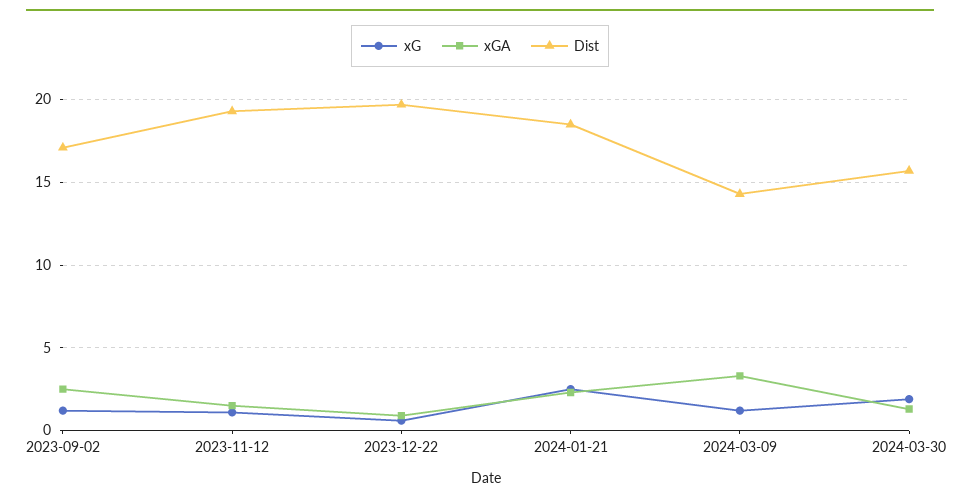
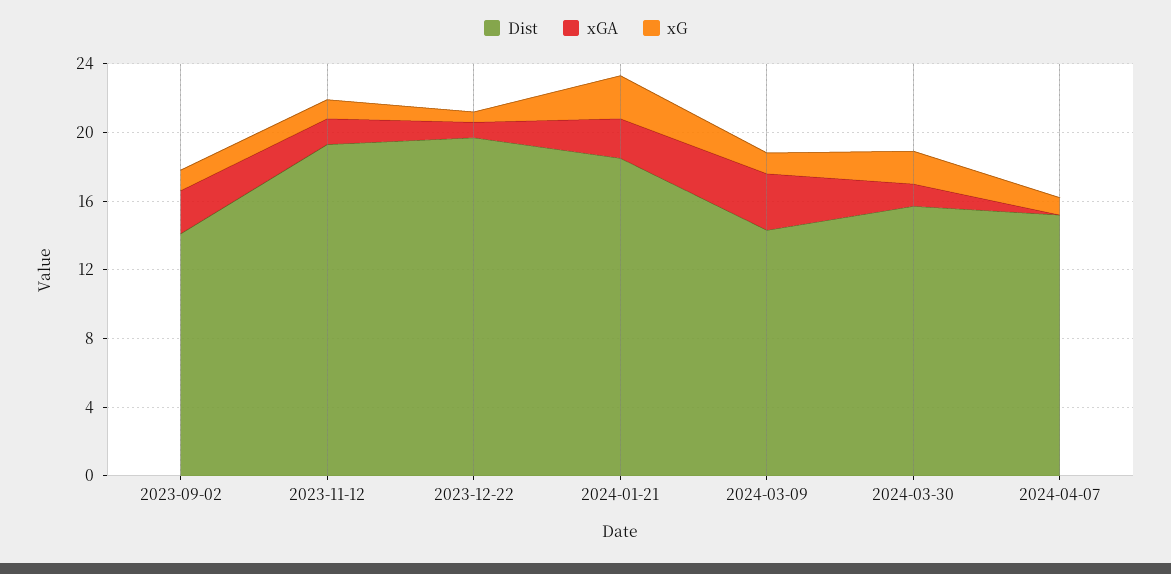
Dist, 2023-09-02: 17 -> 14
Dist, 2024-04-07: none -> 15
xGA, 2024-04-07: none -> 0
xG, 2024-04-07: none -> 1

